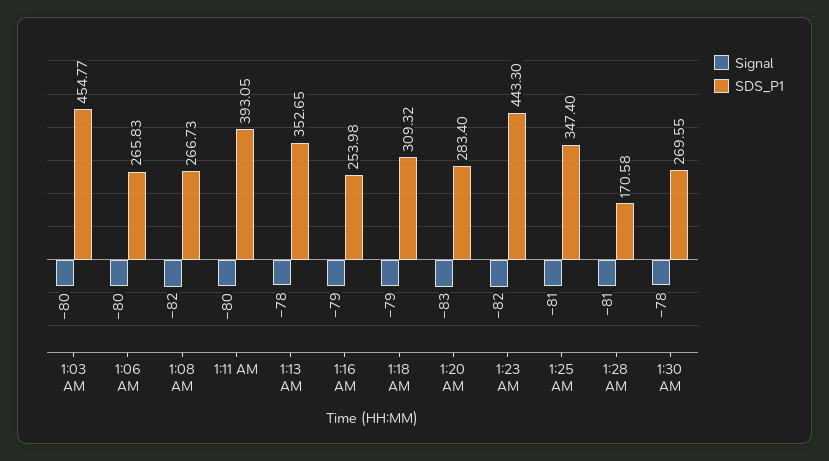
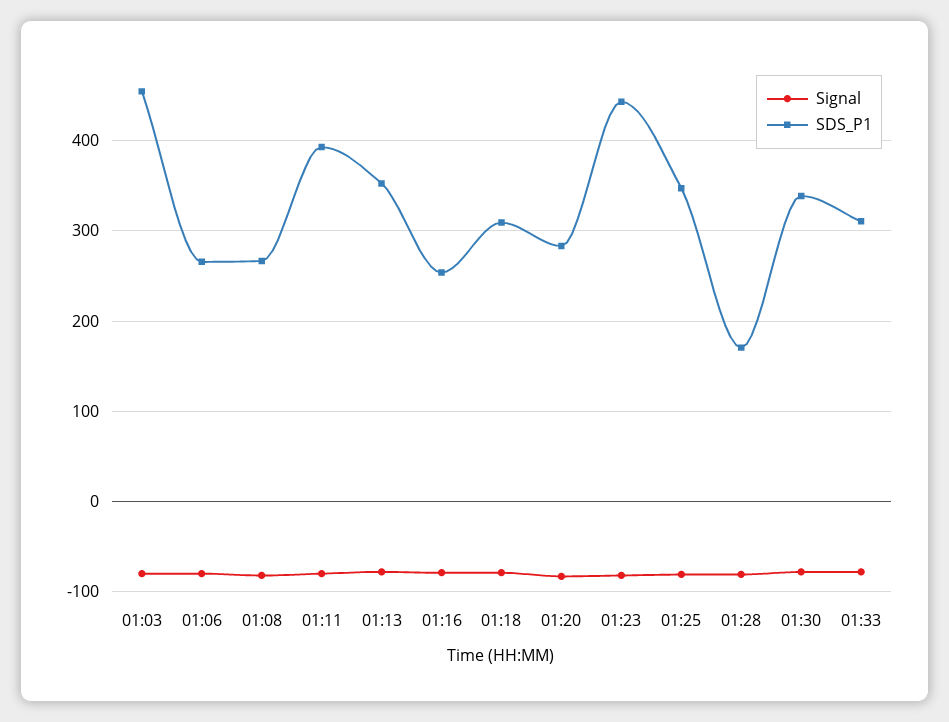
SDS_P1, 1:30 AM: 269.55 -> 340
Signal, 01:33: none -> -80
SDS_P1, 01:33: none -> 310

